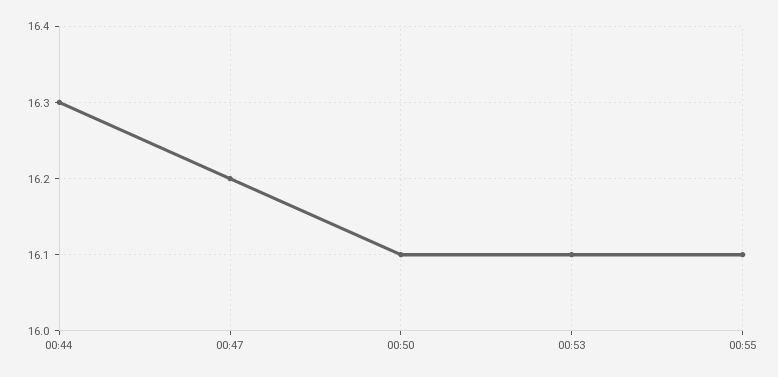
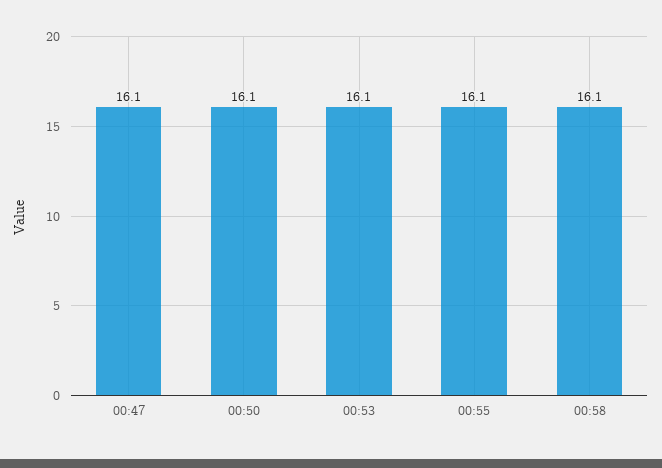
00:44: 16.3 -> none
00:47: 16.2 -> 16.1
00:58: none -> 16.1

